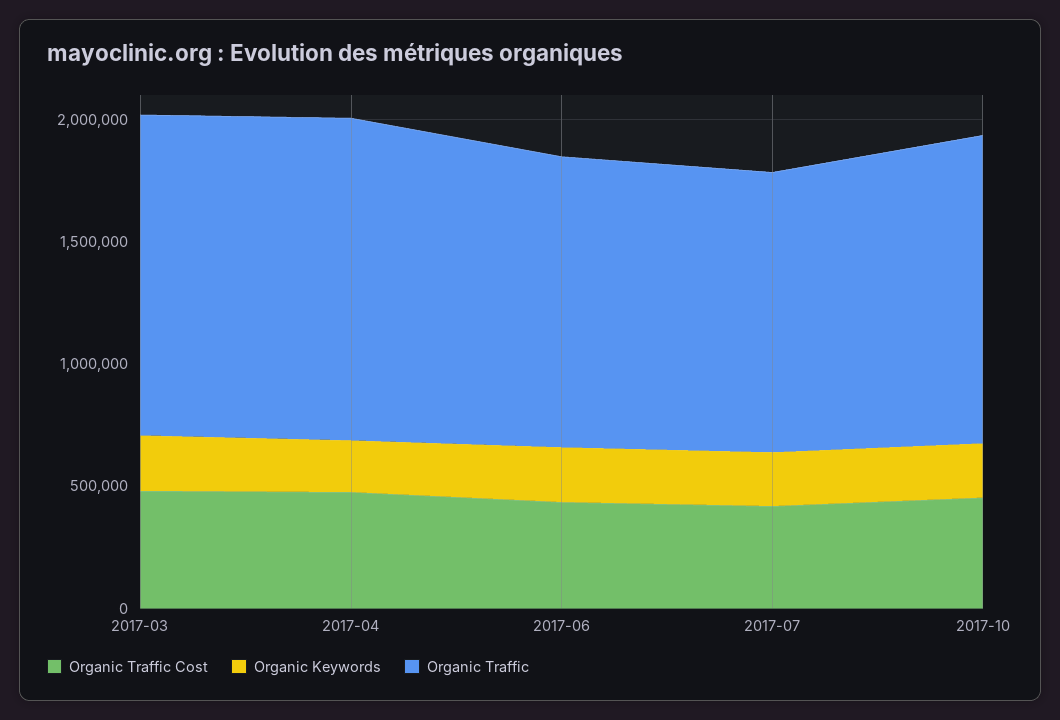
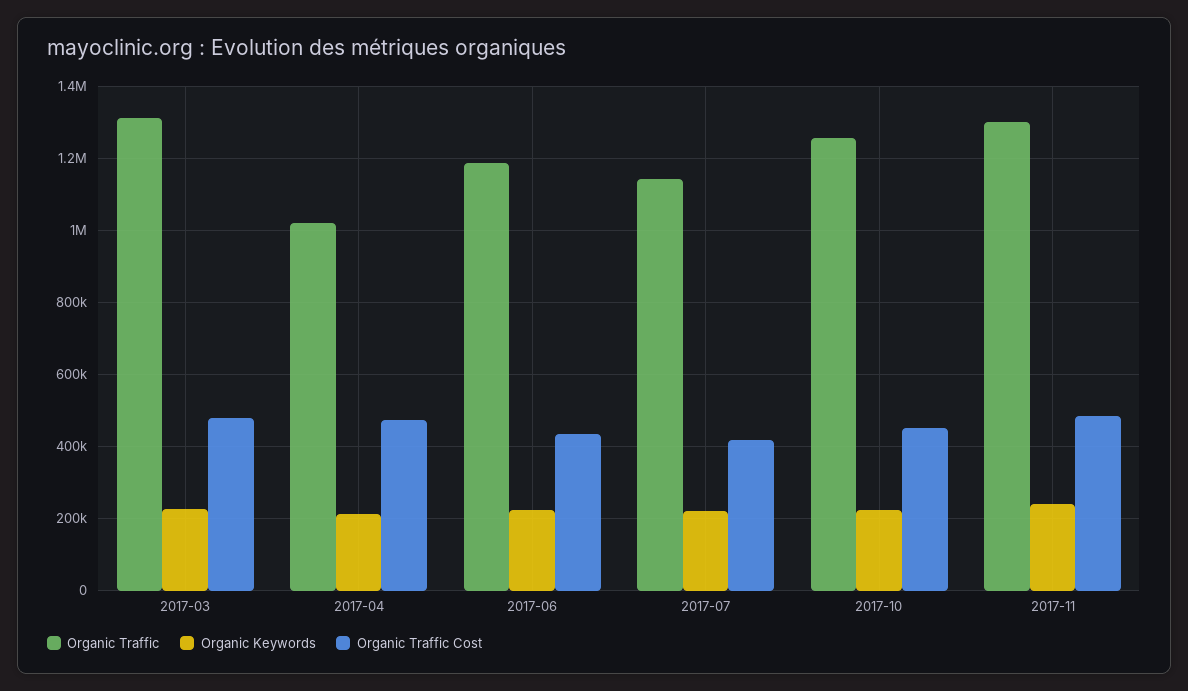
Organic Traffic, 2017-04: 1300000 -> 1020000
Organic Traffic, 2017-11: none -> 1300000
Organic Keywords, 2017-11: none -> 240000
Organic Traffic Cost, 2017-11: none -> 480000

